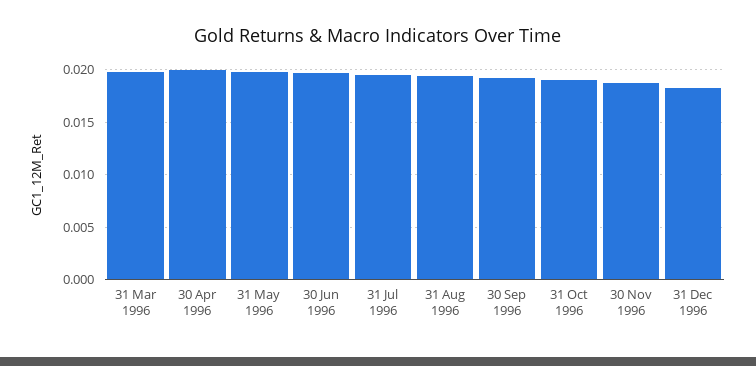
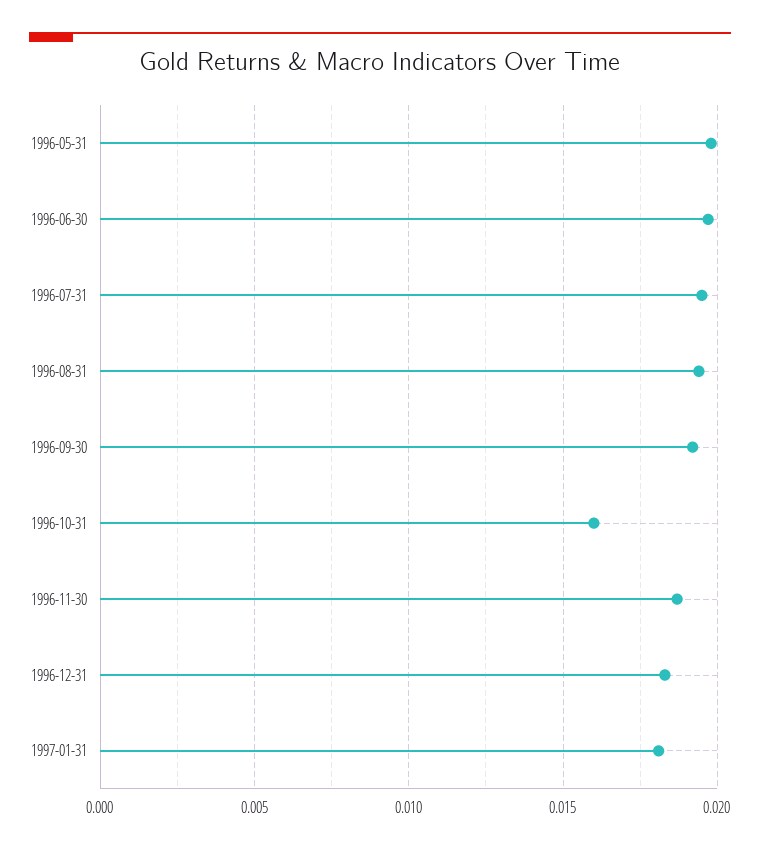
31 Mar 1996: 0.02 -> none
30 Apr 1996: 0.02 -> none
31 Oct 1996: 0.019 -> 0.016
1997-01-31: none -> 0.018

